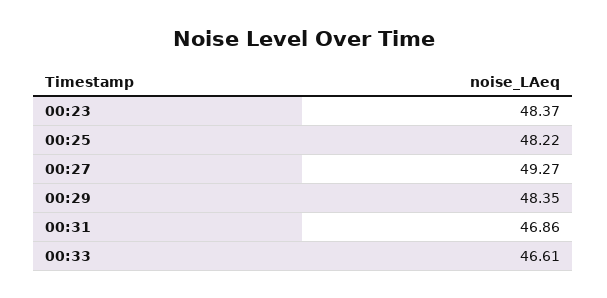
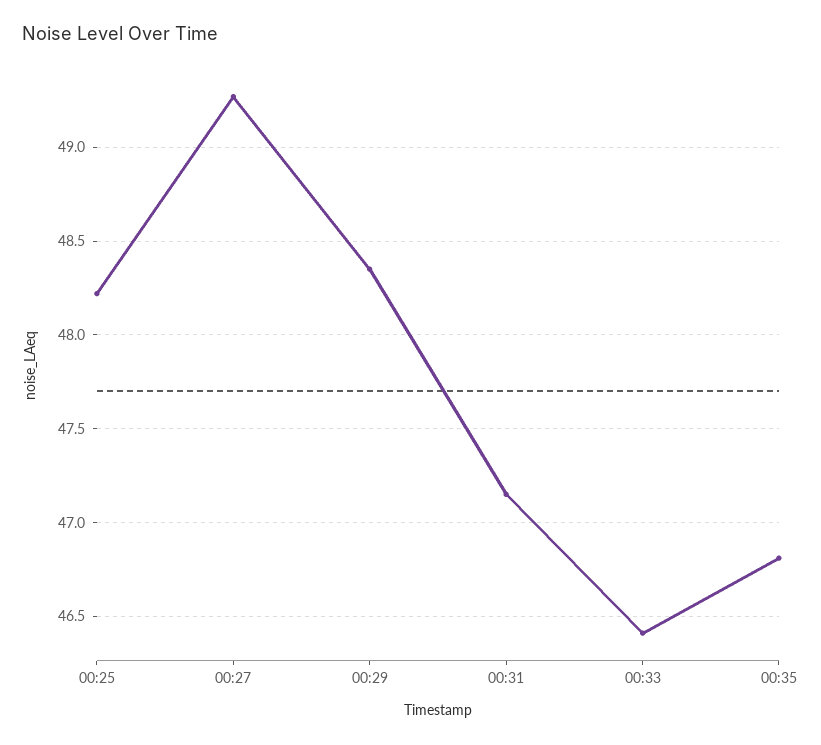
00:23: 48.37 -> none
00:31: 46.86 -> 47.15
00:33: 46.61 -> 46.4
00:35: none -> 46.8

